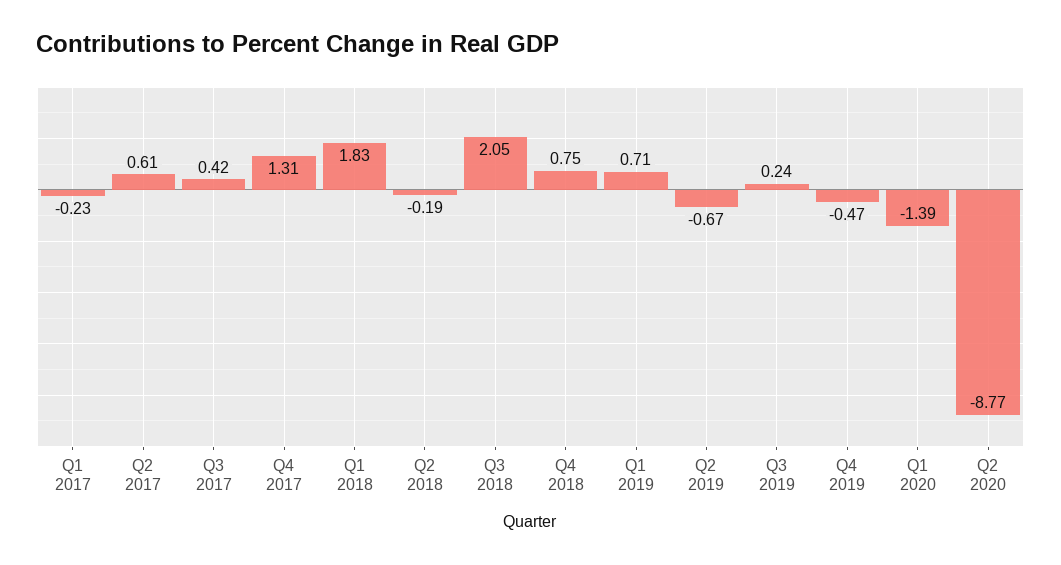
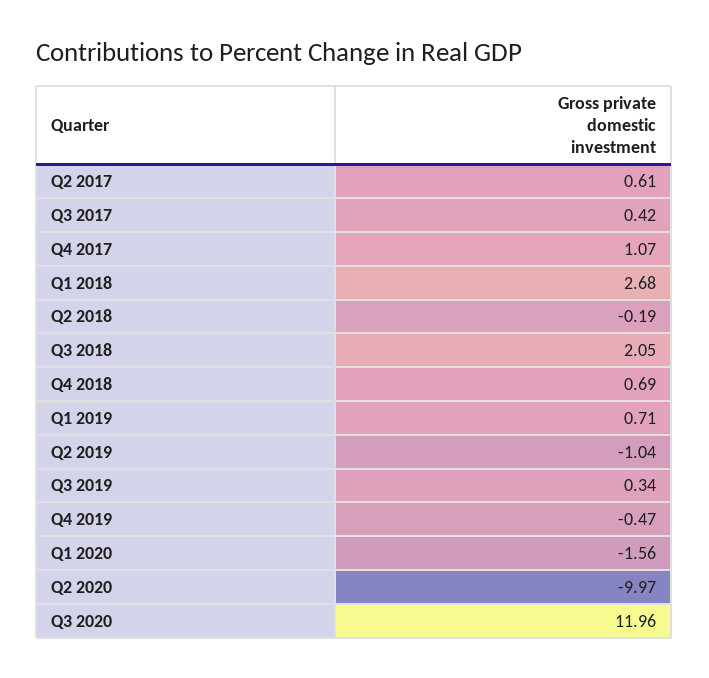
Q1 2017: -0.23 -> none
Q4 2017: 1.31 -> 1.07
Q1 2018: 1.83 -> 2.68
Q4 2018: 0.75 -> 0.69
Q2 2019: -0.67 -> -1.04
Q3 2019: 0.24 -> 0.34
Q1 2020: -1.39 -> -1.56
Q2 2020: -8.77 -> -9.97
Q3 2020: none -> 11.96

